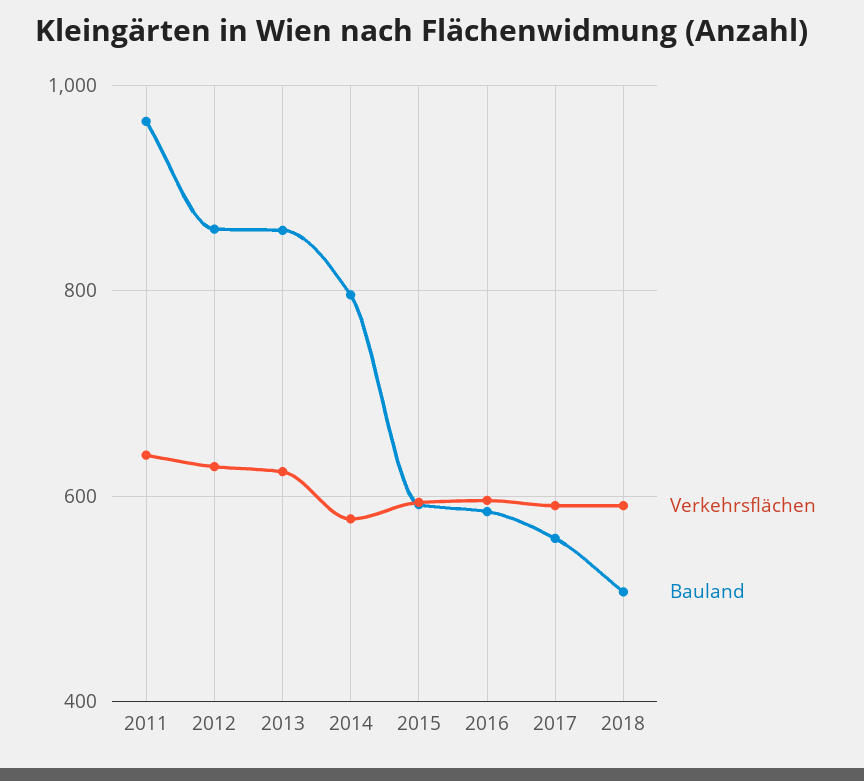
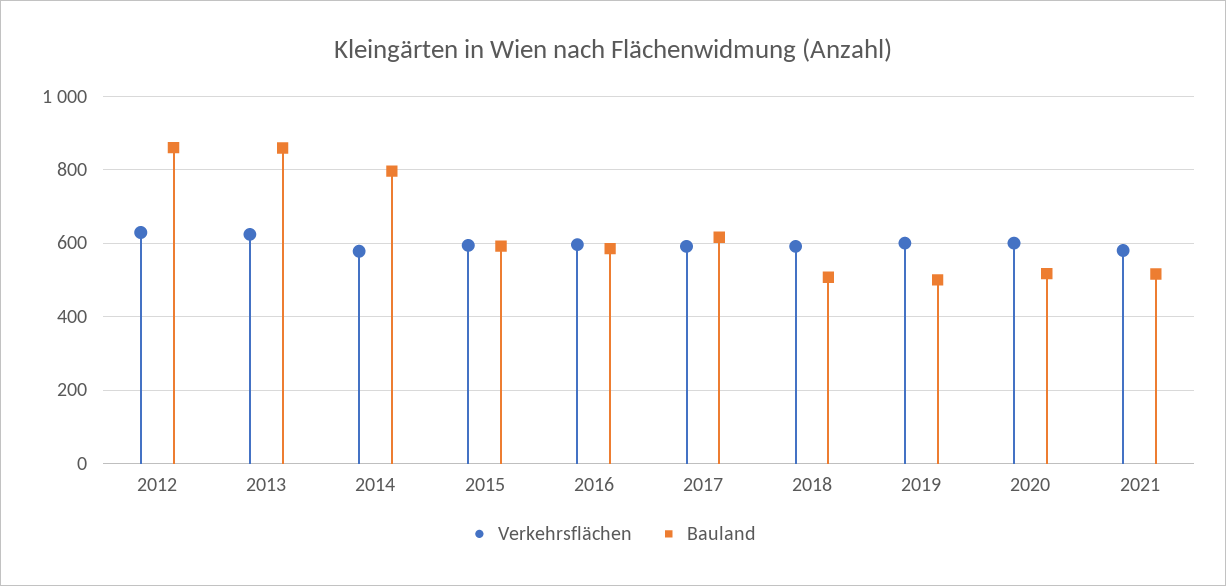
Verkehrsflächen, 2011: 640 -> none
Bauland, 2011: 960 -> none
Bauland, 2017: 560 -> 620
Verkehrsflächen, 2019: none -> 600
Bauland, 2019: none -> 500
Verkehrsflächen, 2020: none -> 600
Bauland, 2020: none -> 520
Verkehrsflächen, 2021: none -> 580
Bauland, 2021: none -> 520

